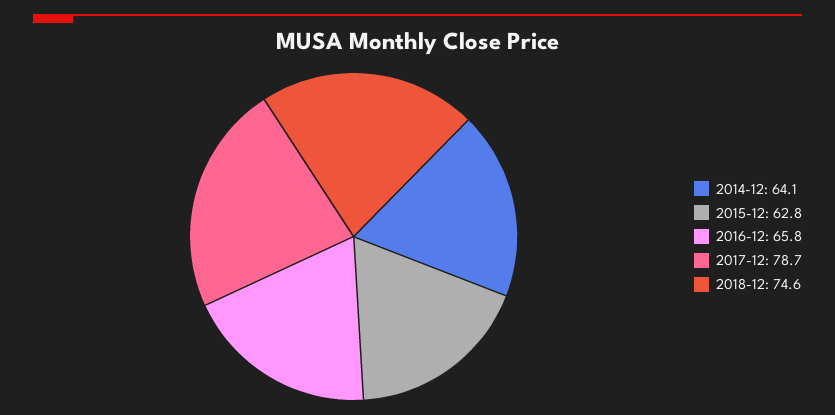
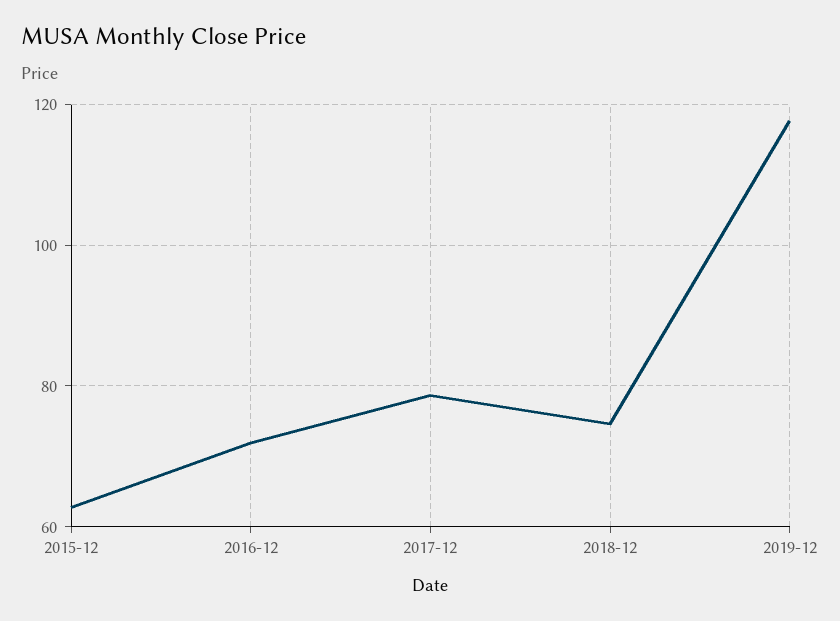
2014-12: 64.1 -> none
2016-12: 65.8 -> 72
2019-12: none -> 118

